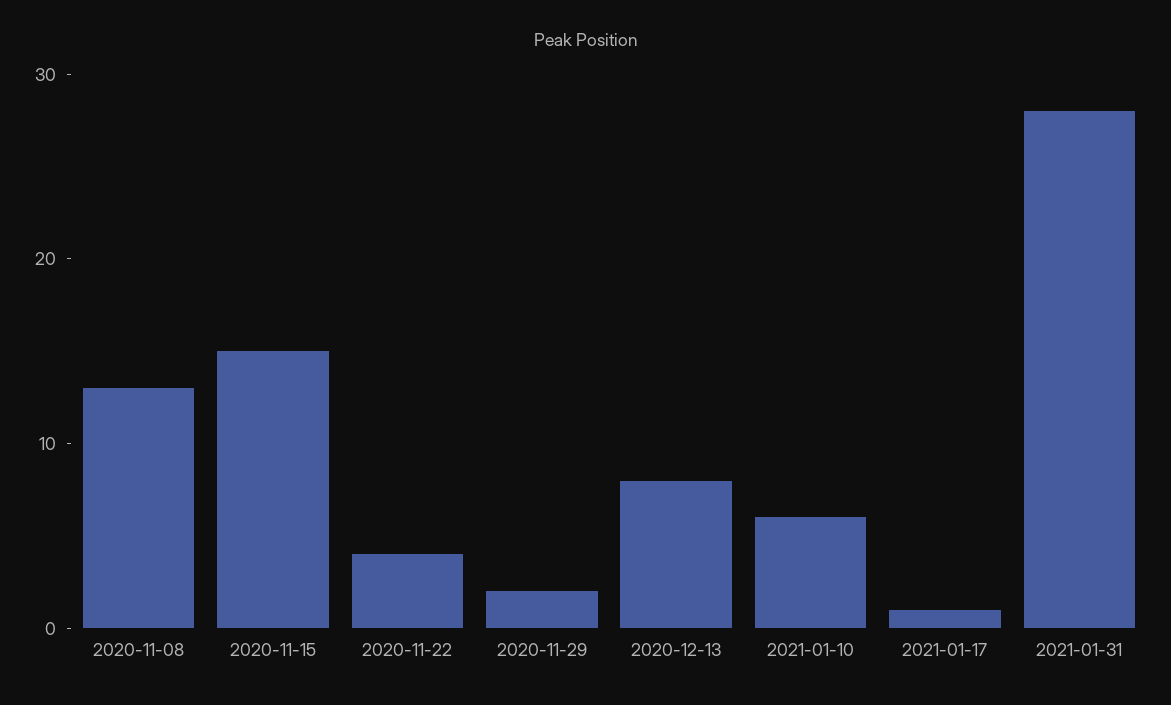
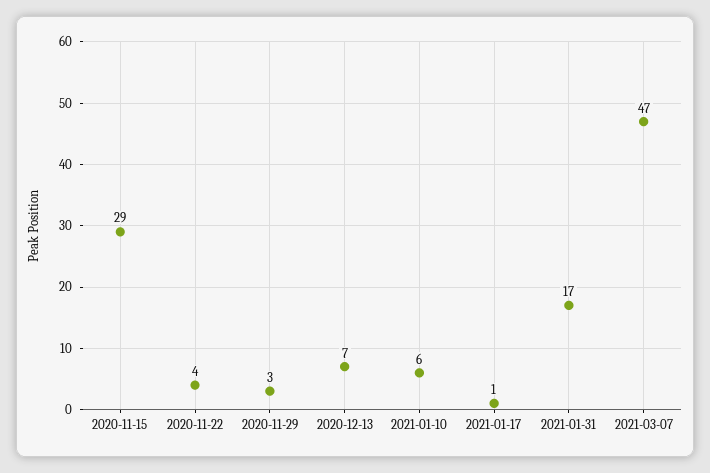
2020-11-08: 13 -> none
2020-11-15: 15 -> 29
2020-11-29: 2 -> 3
2020-12-13: 8 -> 7
2021-01-31: 28 -> 17
2021-03-07: none -> 47

